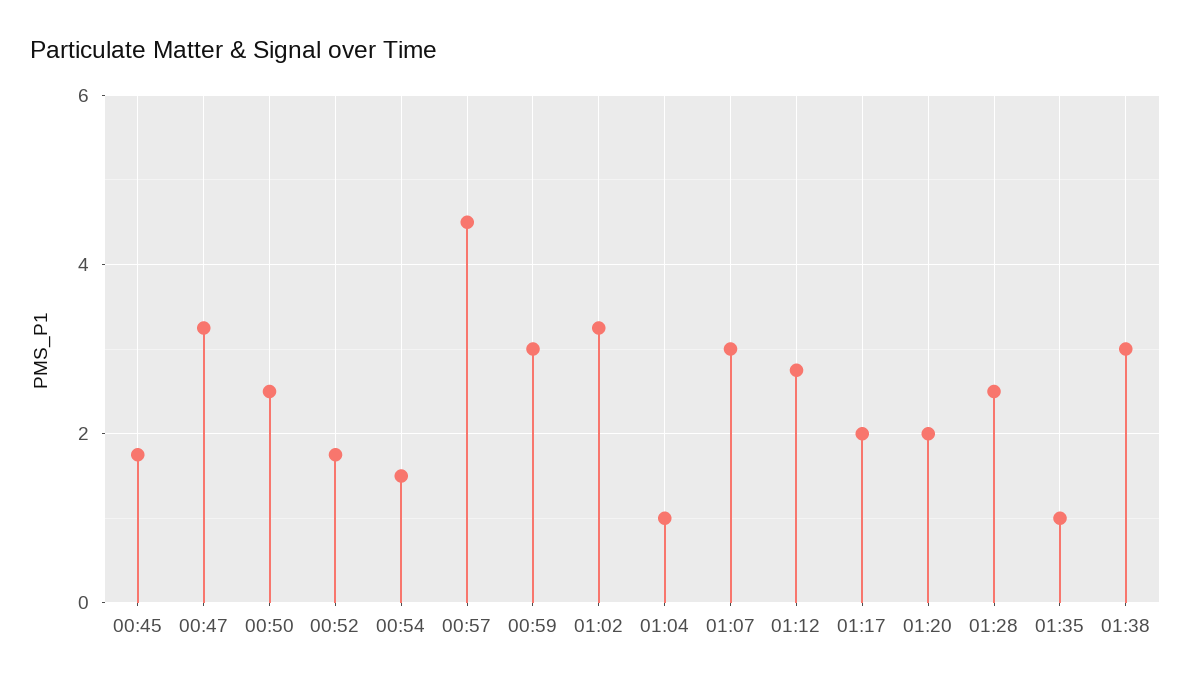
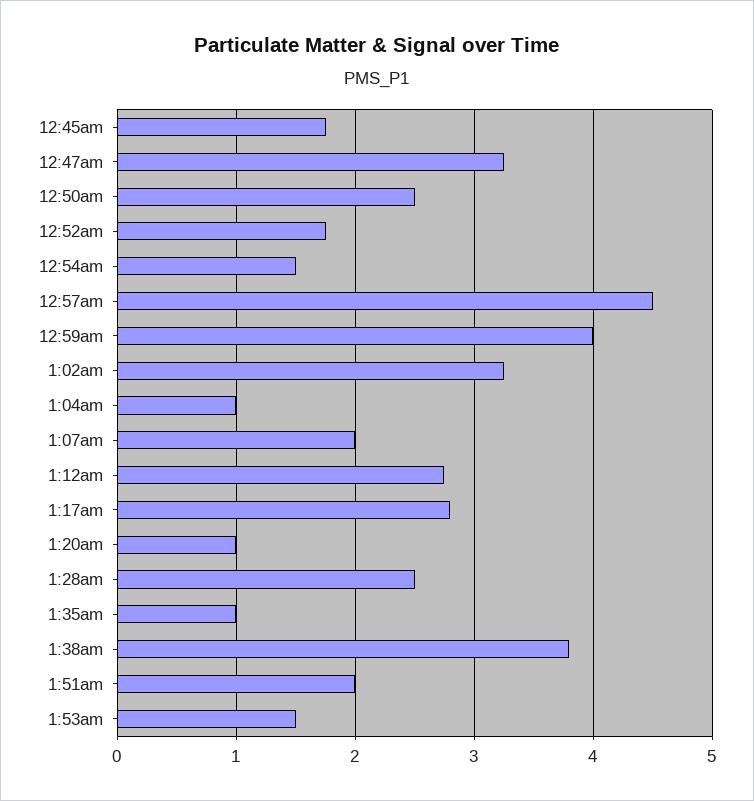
00:59: 3 -> 4
01:07: 3 -> 2
01:17: 2 -> 2.8
01:20: 2 -> 1
01:38: 3 -> 3.8
1:51am: none -> 2
1:53am: none -> 1.5

